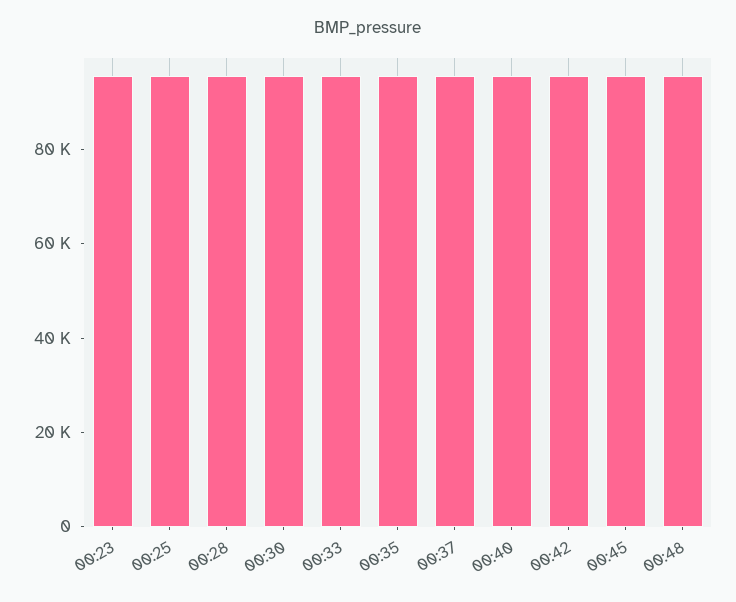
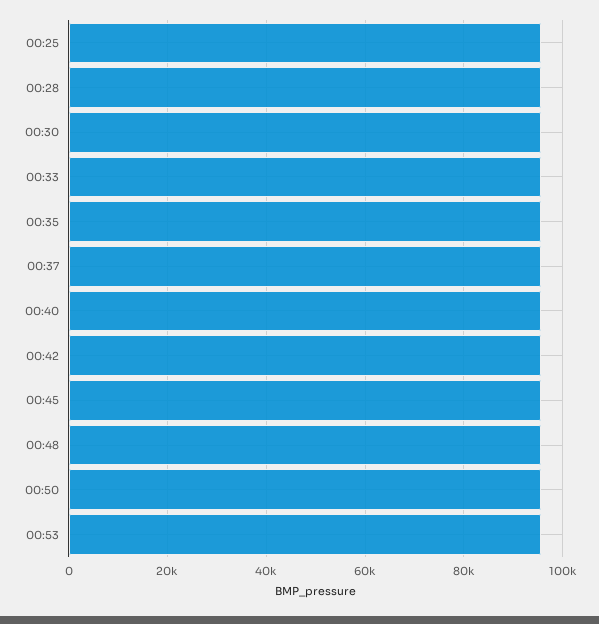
00:23: 95000 -> none
00:50: none -> 96000
00:53: none -> 96000

